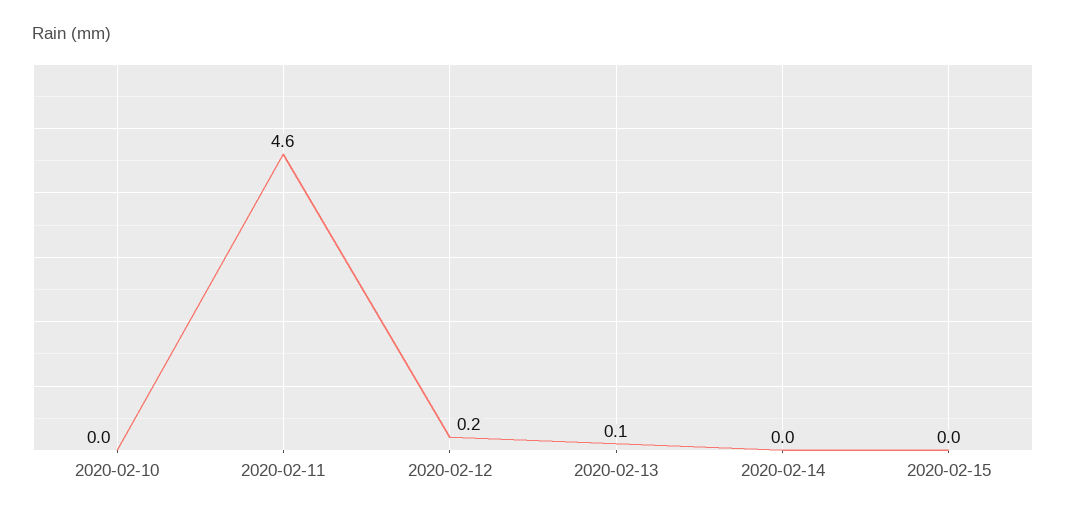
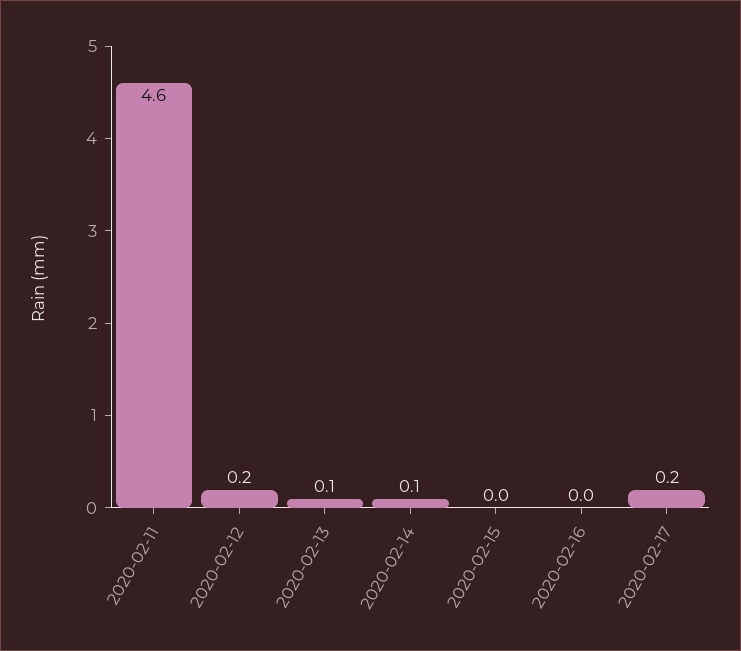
2020-02-10: 0 -> none
2020-02-14: 0 -> 0.1
2020-02-16: none -> 0
2020-02-17: none -> 0.2

